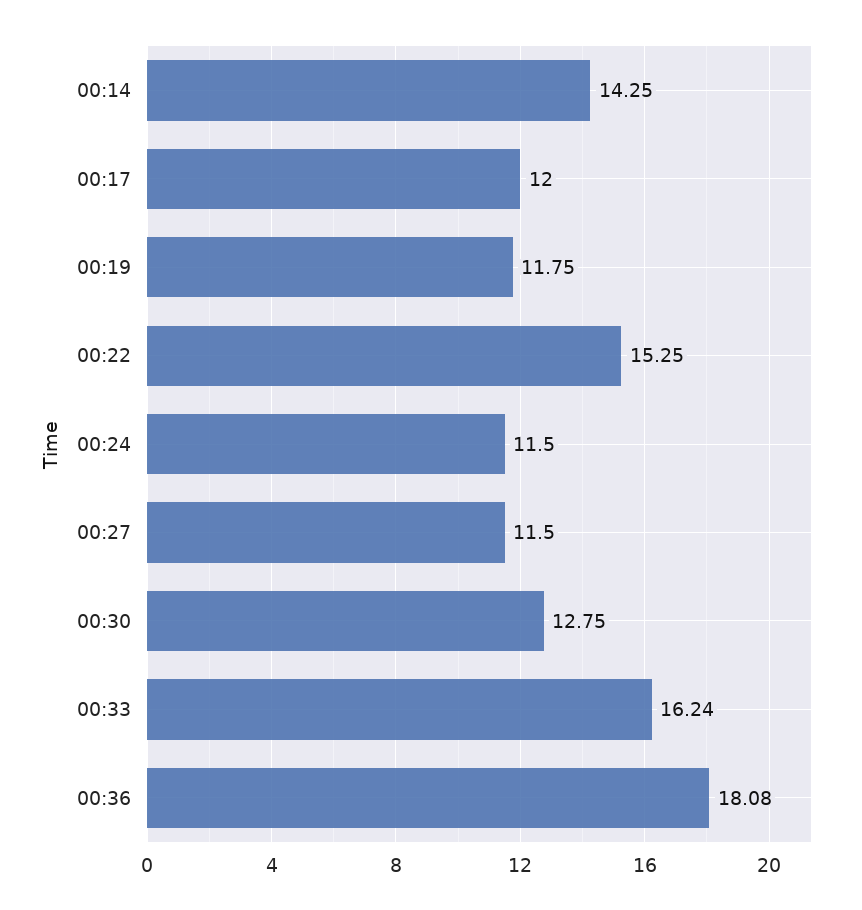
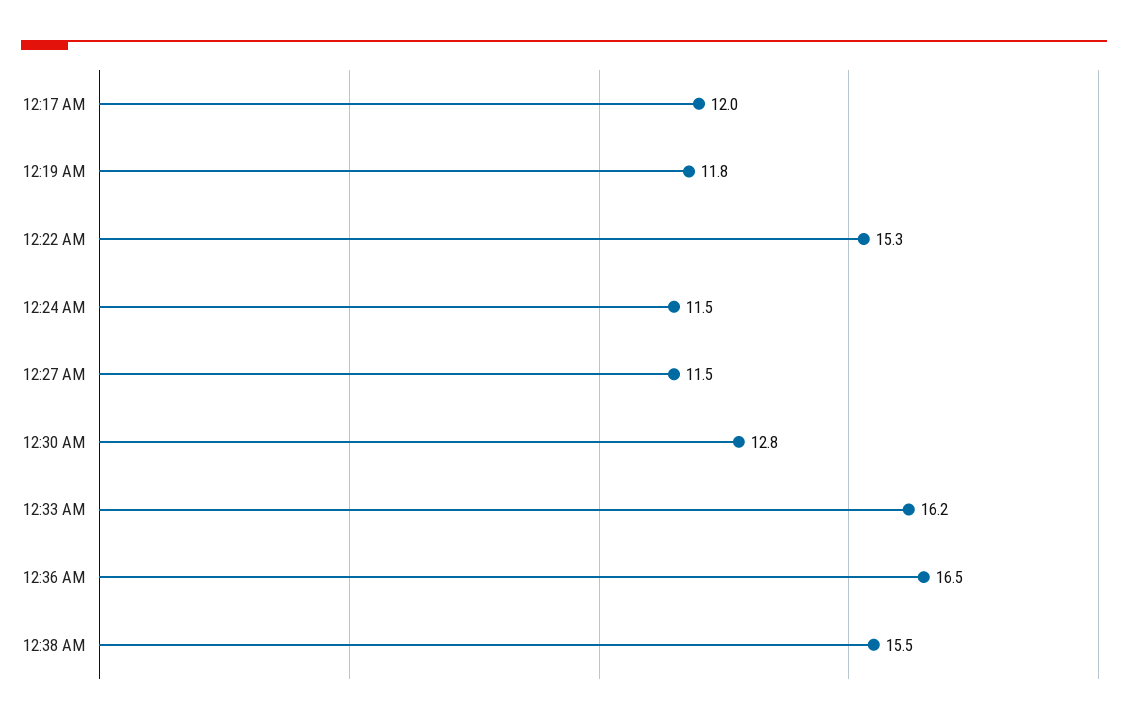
00:14: 14.25 -> none
00:36: 18.08 -> 16.5
12:38 AM: none -> 15.5

